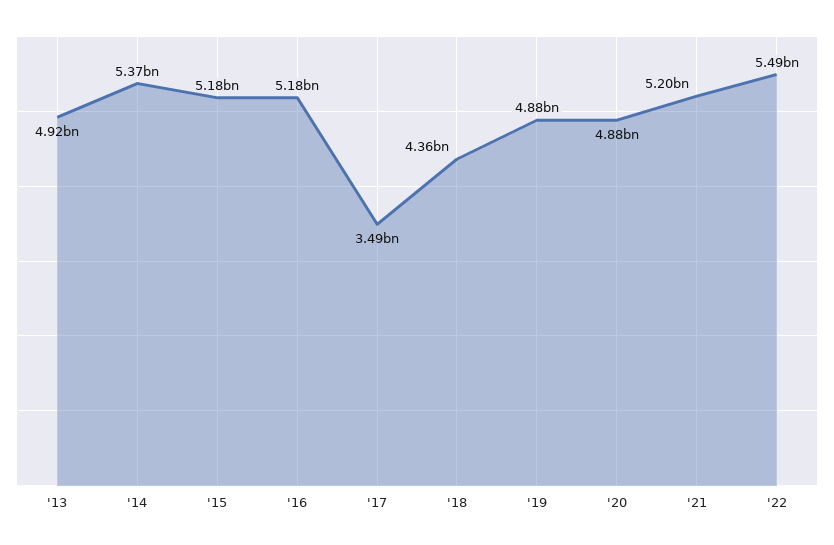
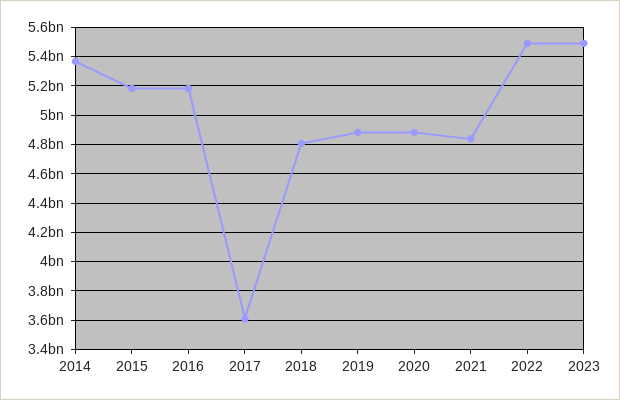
'13: 4920000000 -> none
'17: 3490000000 -> 3600000000
'18: 4360000000 -> 4800000000
'21: 5200000000 -> 4850000000
2023: none -> 5500000000

